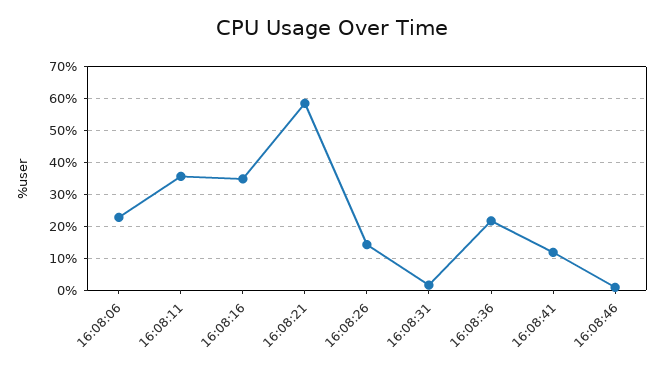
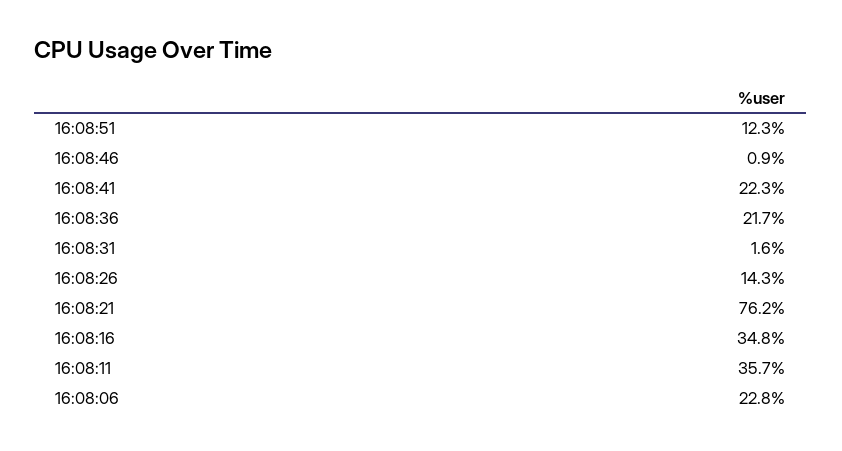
16:08:21: 58 -> 76.2
16:08:41: 12 -> 22.3
16:08:51: none -> 12.3

